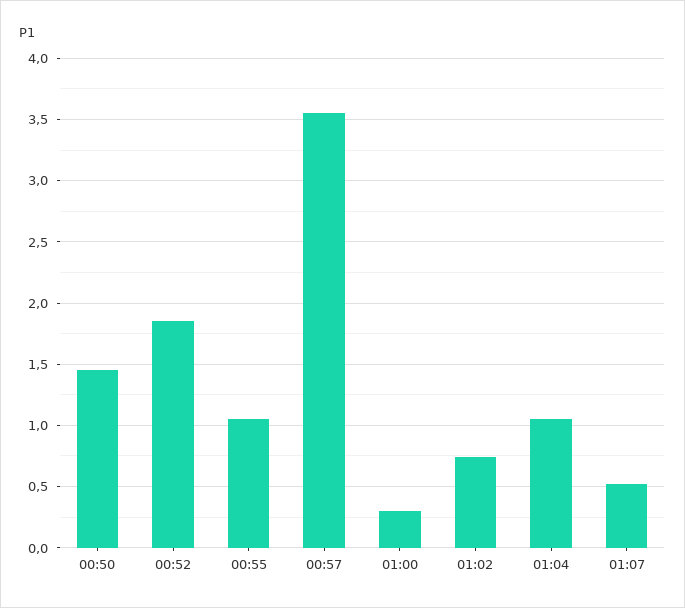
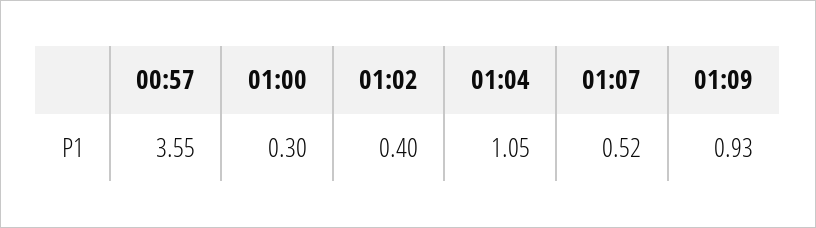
00:50: 1.45 -> none
00:52: 1.85 -> none
00:55: 1.05 -> none
01:02: 0.75 -> 0.4
01:09: none -> 0.93

